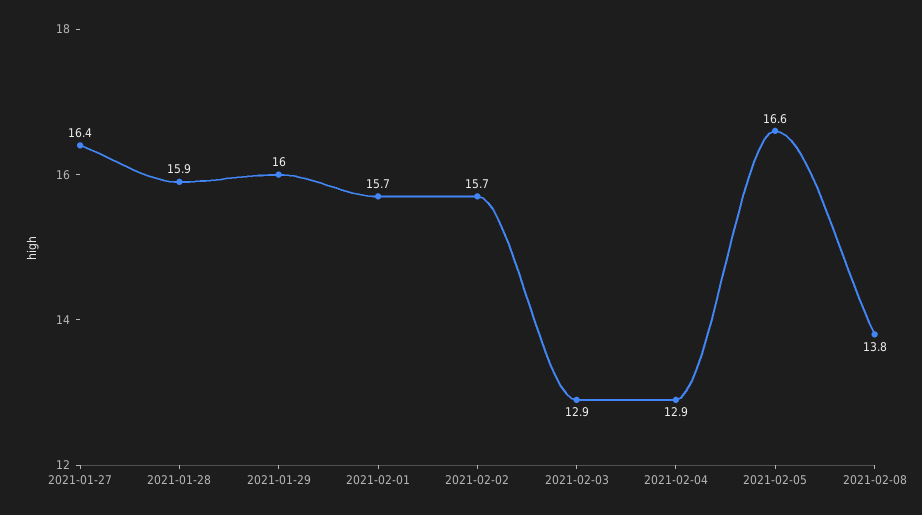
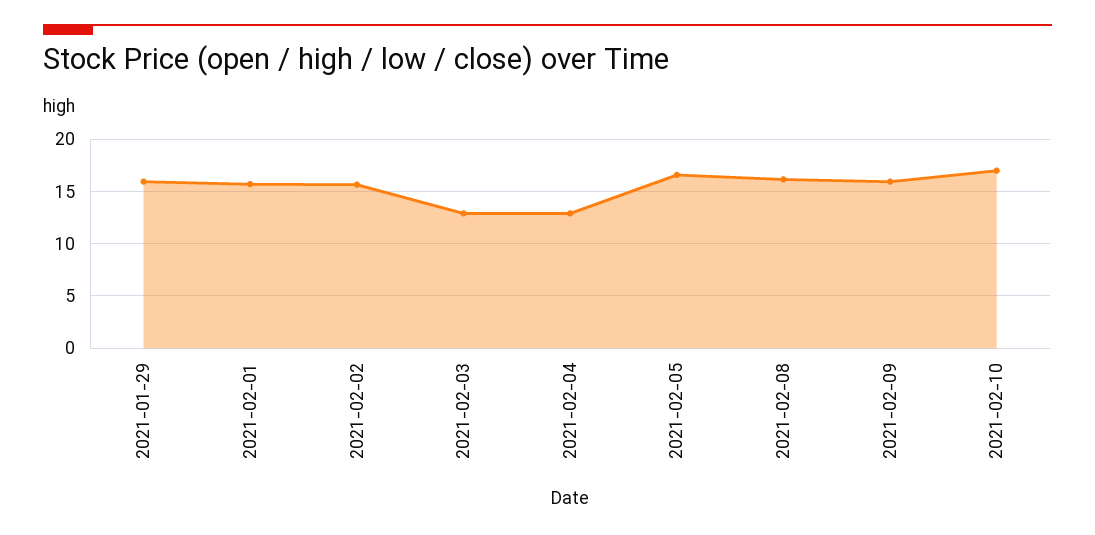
2021-01-27: 16.4 -> none
2021-01-28: 15.9 -> none
2021-02-08: 13.8 -> 16
2021-02-09: none -> 16
2021-02-10: none -> 17

